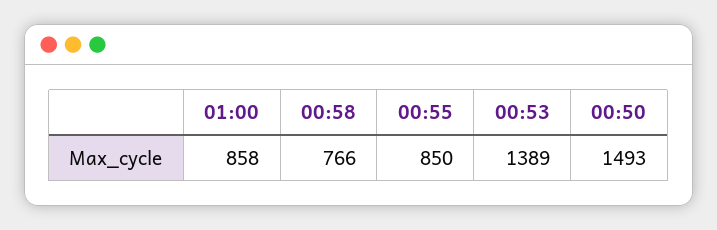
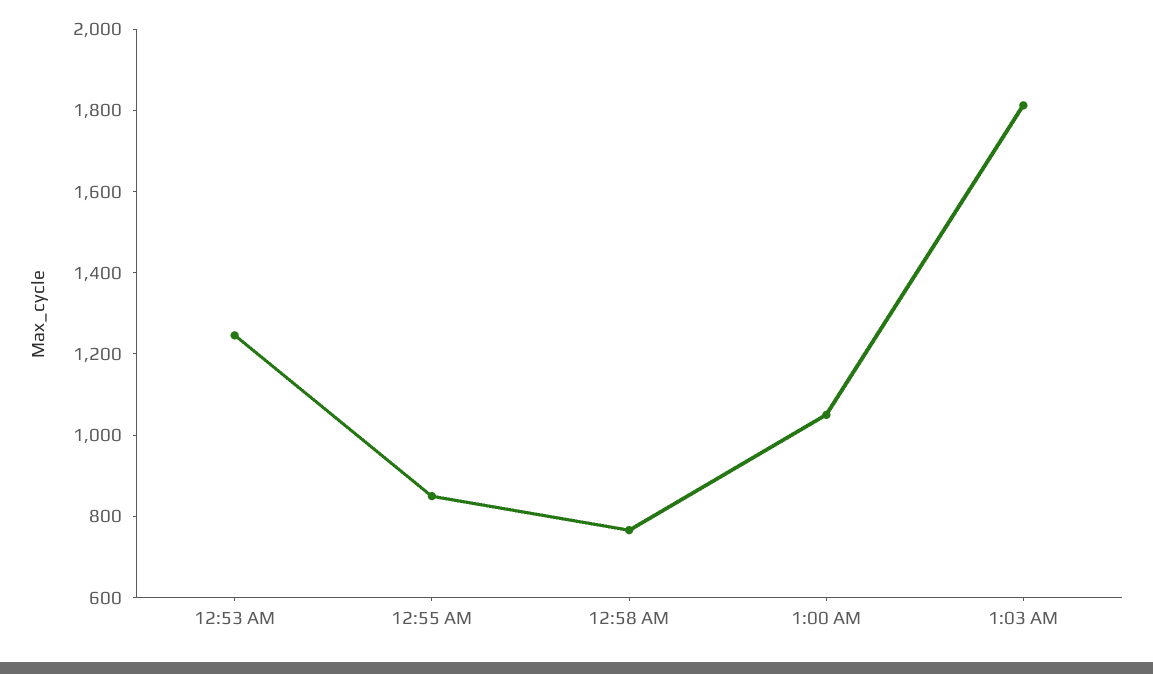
01:00: 858 -> 1050
00:53: 1389 -> 1250
00:50: 1493 -> none
1:03 AM: none -> 1800

